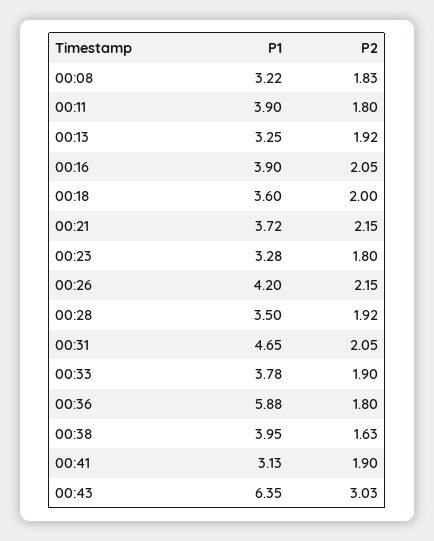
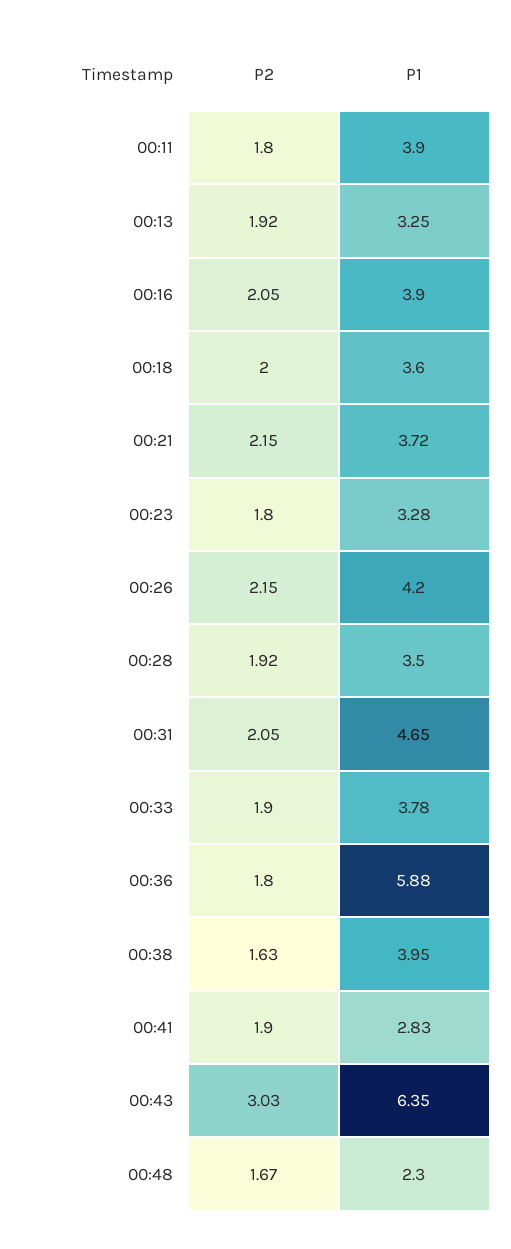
P1, 00:08: 3.22 -> none
P2, 00:08: 1.83 -> none
P1, 00:41: 3.13 -> 2.83
P2, 00:48: none -> 1.67
P1, 00:48: none -> 2.3

